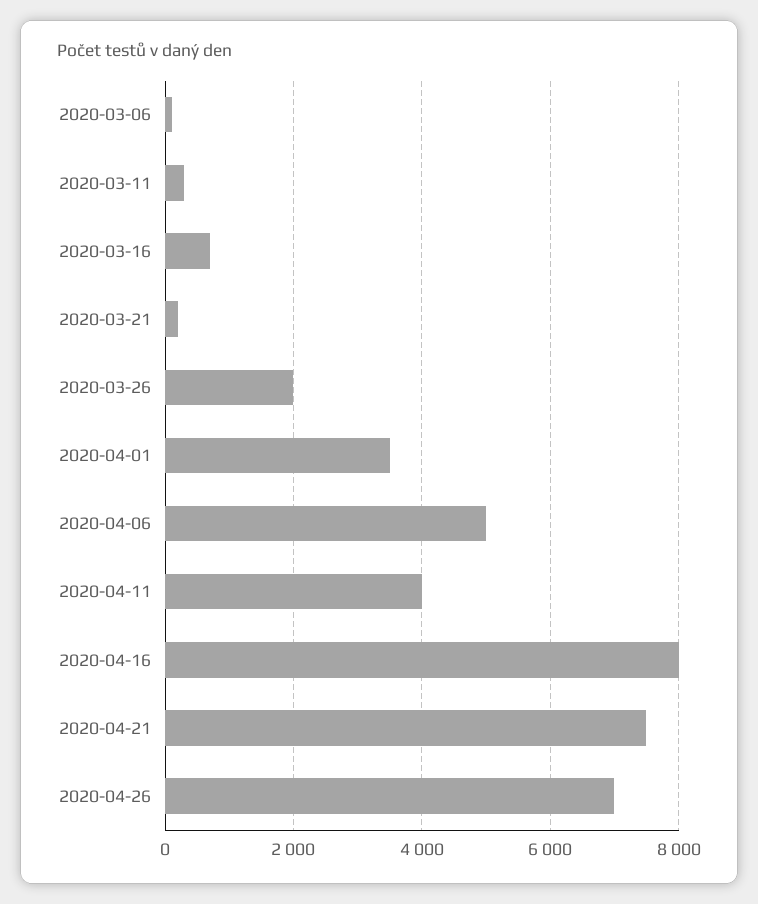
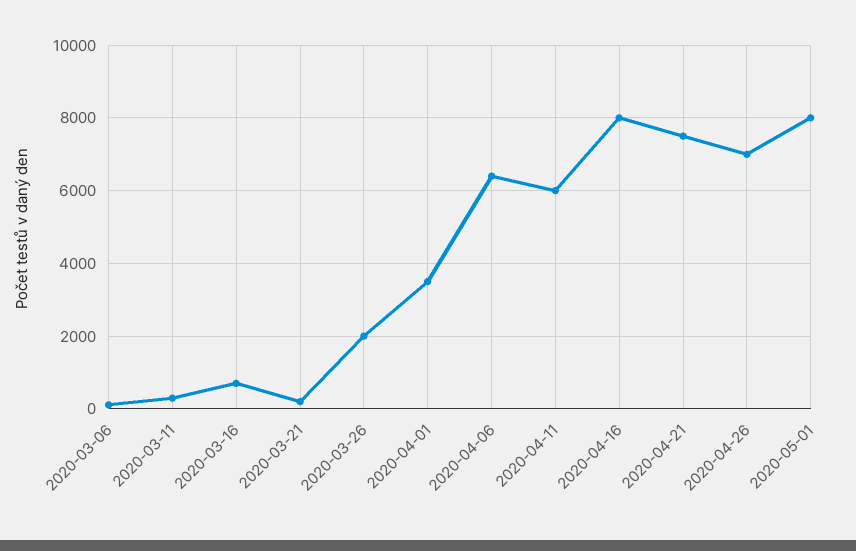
2020-04-06: 5000 -> 6400
2020-04-11: 4000 -> 6000
2020-05-01: none -> 8000

